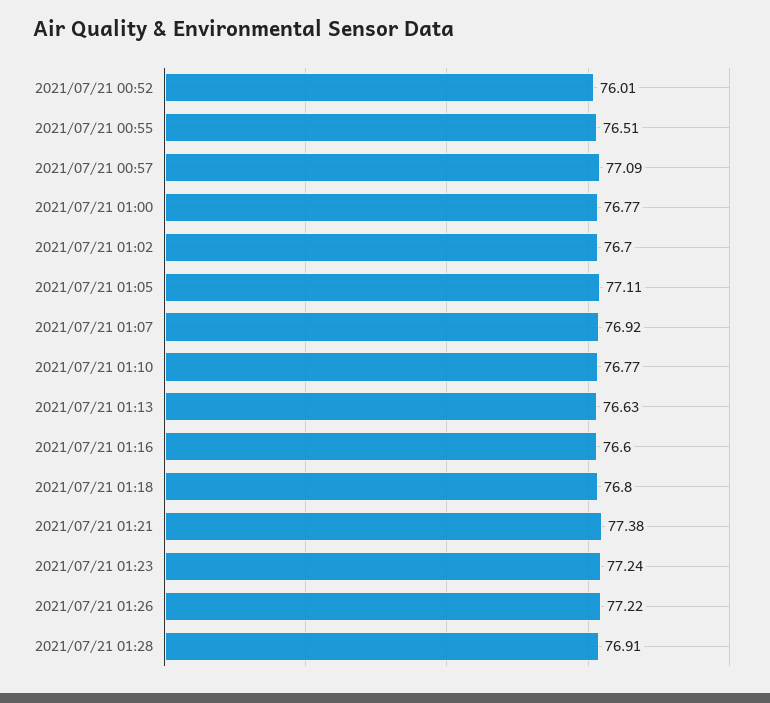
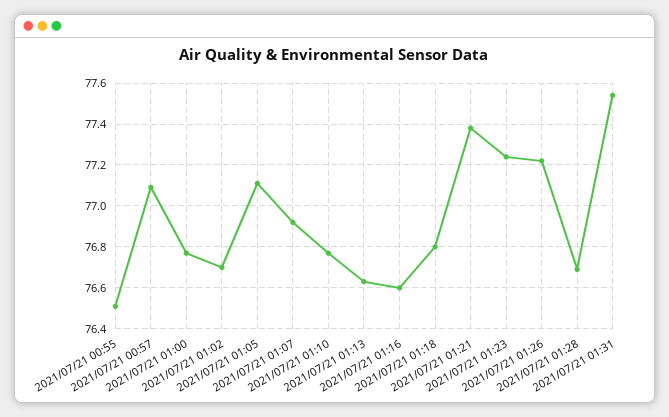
2021/07/21 00:52: 76.01 -> none
2021/07/21 01:28: 76.91 -> 76.7
2021/07/21 01:31: none -> 77.55

